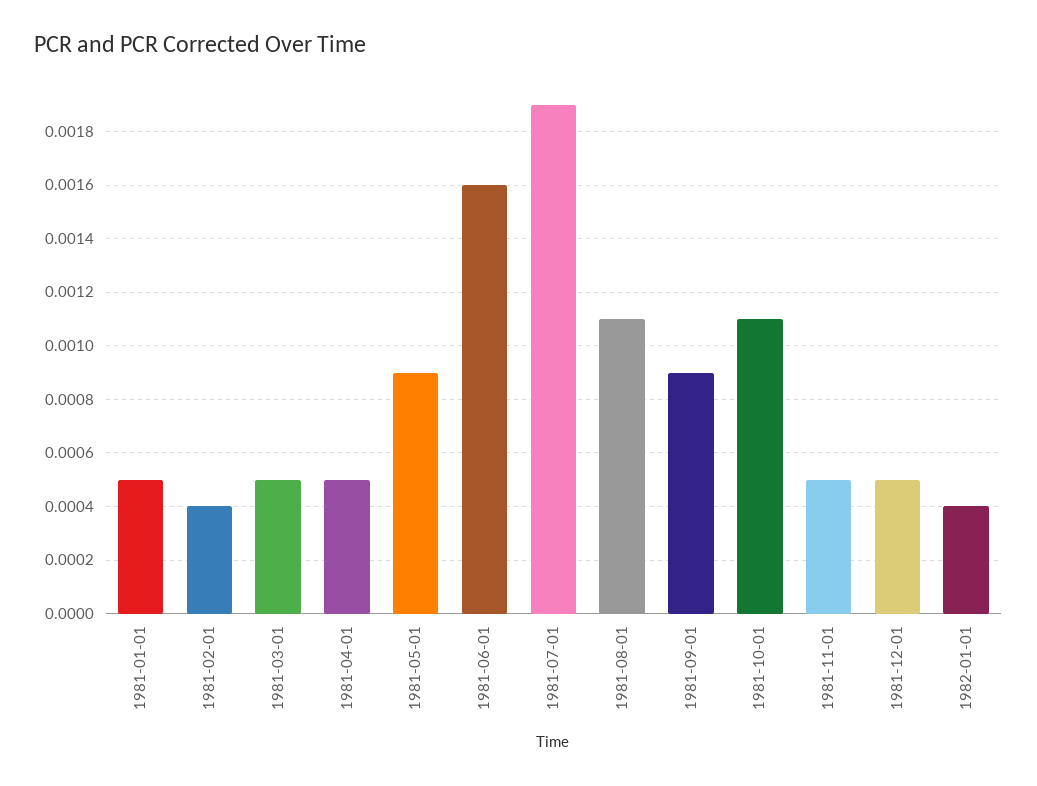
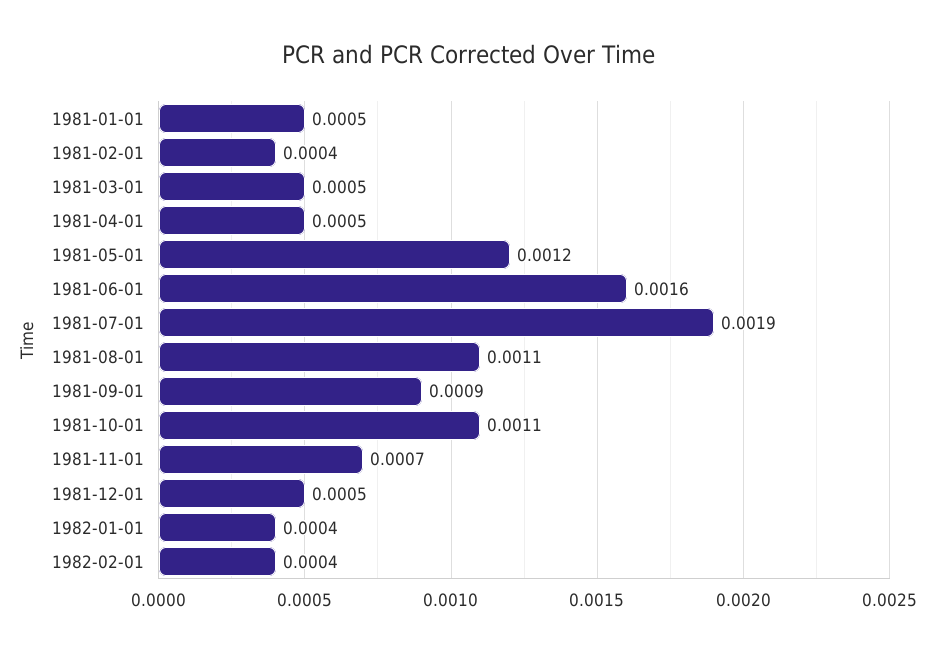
1981-05-01: 0.0009 -> 0.0012
1981-11-01: 0.0005 -> 0.0007
1982-02-01: none -> 0.0004

